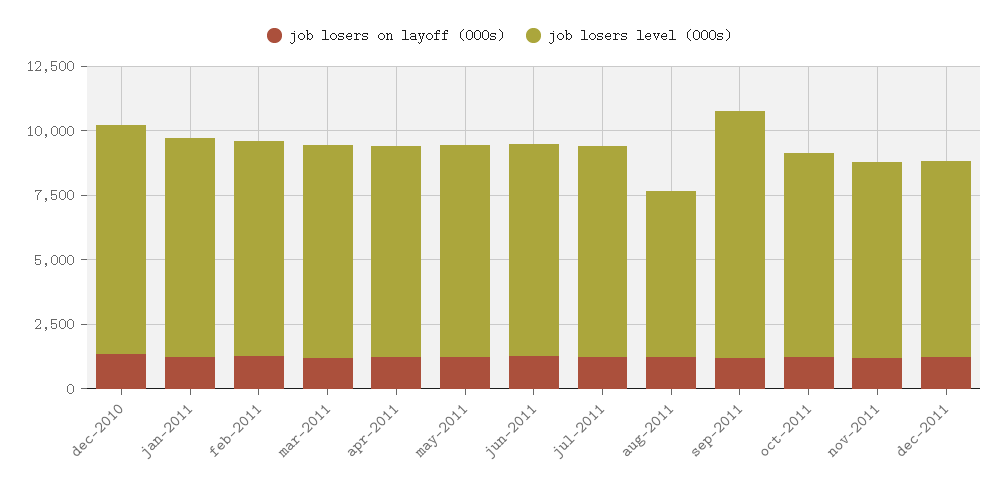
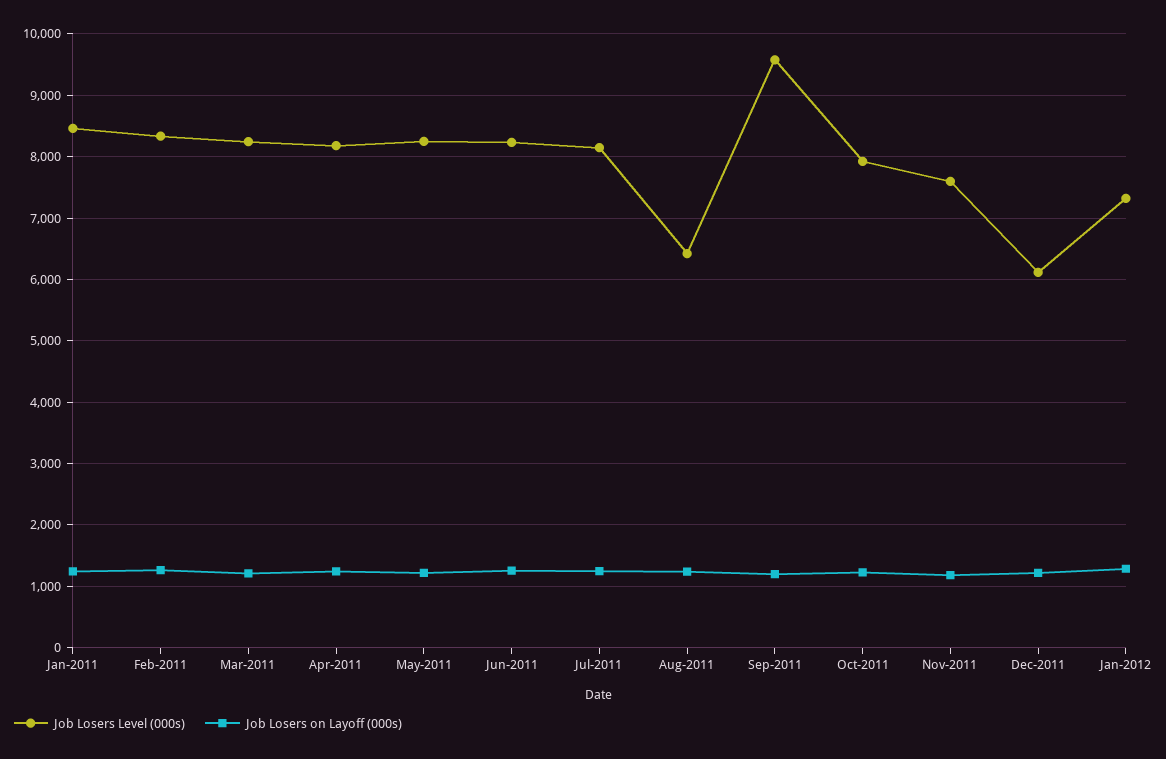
job losers on layoff (000s), dec-2010: 1500 -> none
job losers level (000s), dec-2010: 9000 -> none
job losers level (000s), dec-2011: 7500 -> 6100
job losers level (000s), Jan-2012: none -> 7300
job losers on layoff (000s), Jan-2012: none -> 1300

